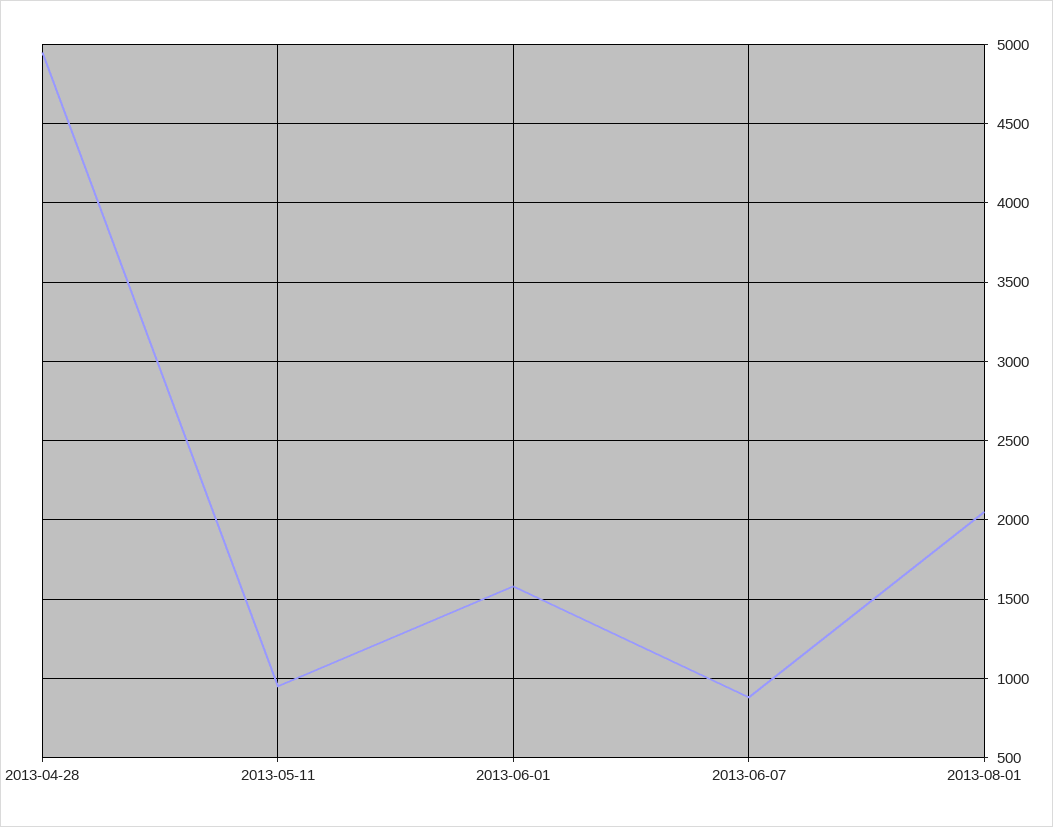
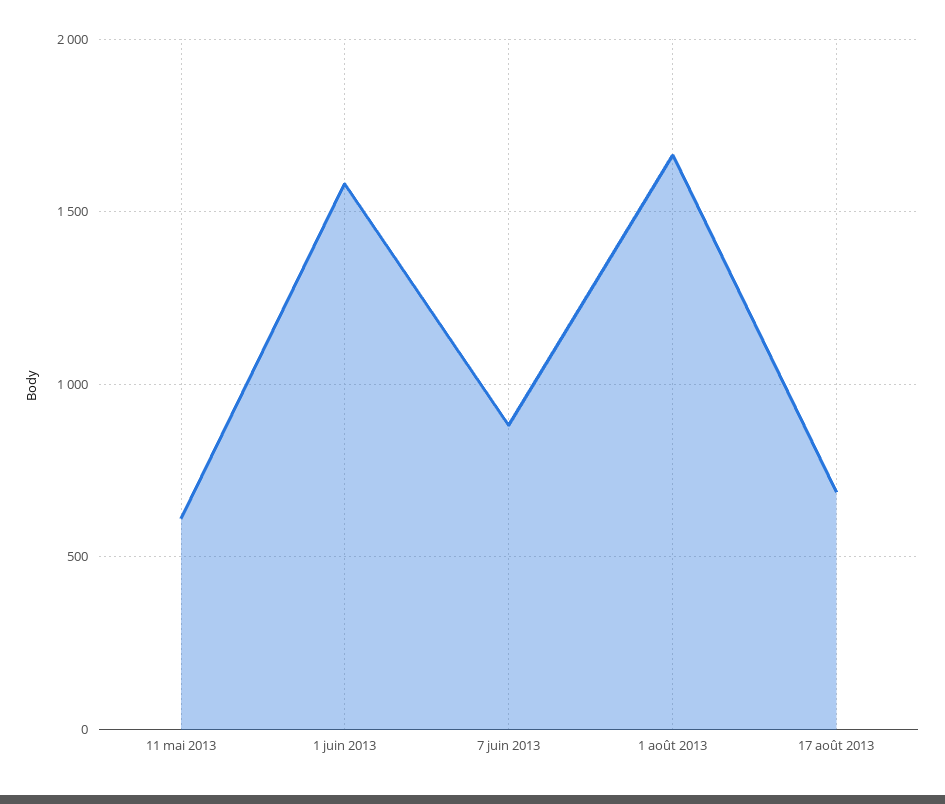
2013-04-28: 4950 -> none
2013-05-11: 950 -> 600
2013-08-01: 2050 -> 1650
17 août 2013: none -> 700

